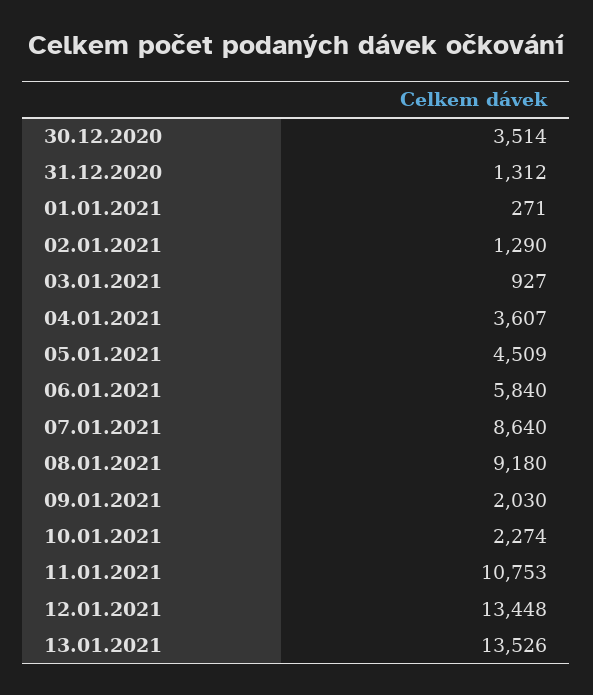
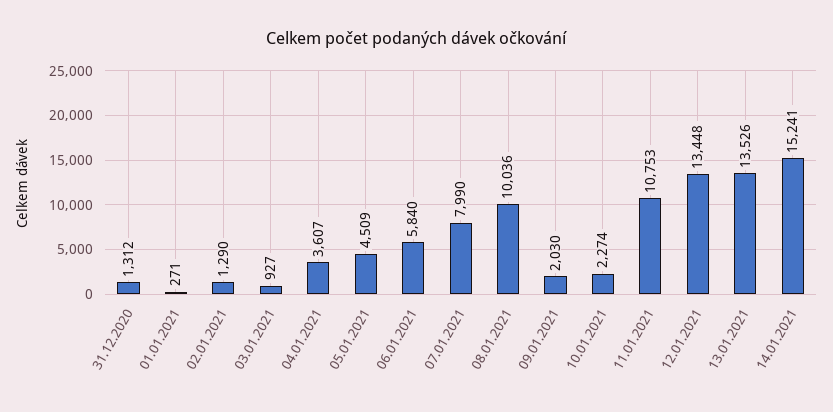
30.12.2020: 3514 -> none
07.01.2021: 8640 -> 7990
08.01.2021: 9180 -> 10036
14.01.2021: none -> 15241

